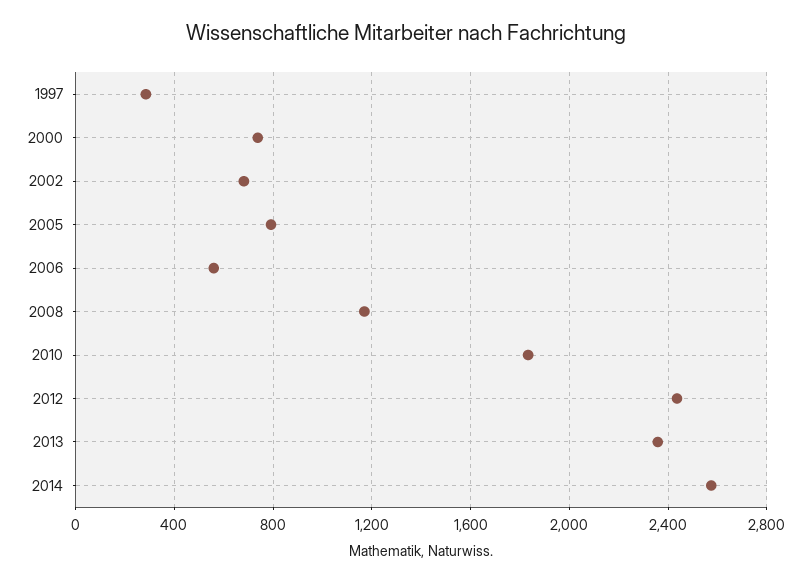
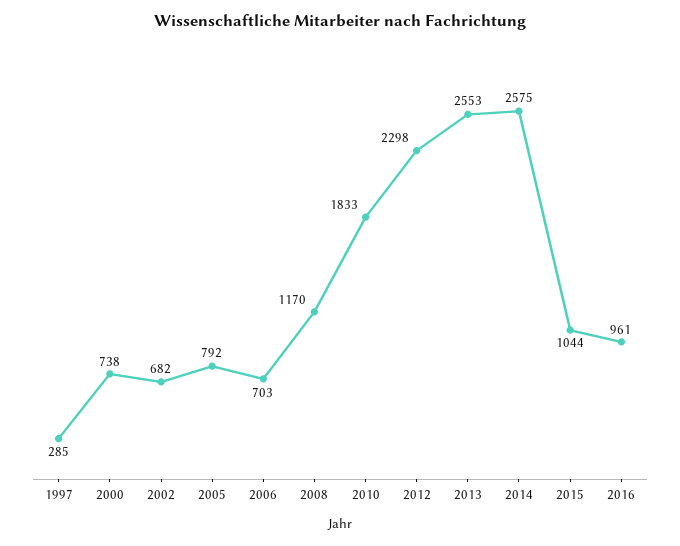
2006: 550 -> 703
2012: 2450 -> 2298
2013: 2350 -> 2553
2015: none -> 1044
2016: none -> 961

